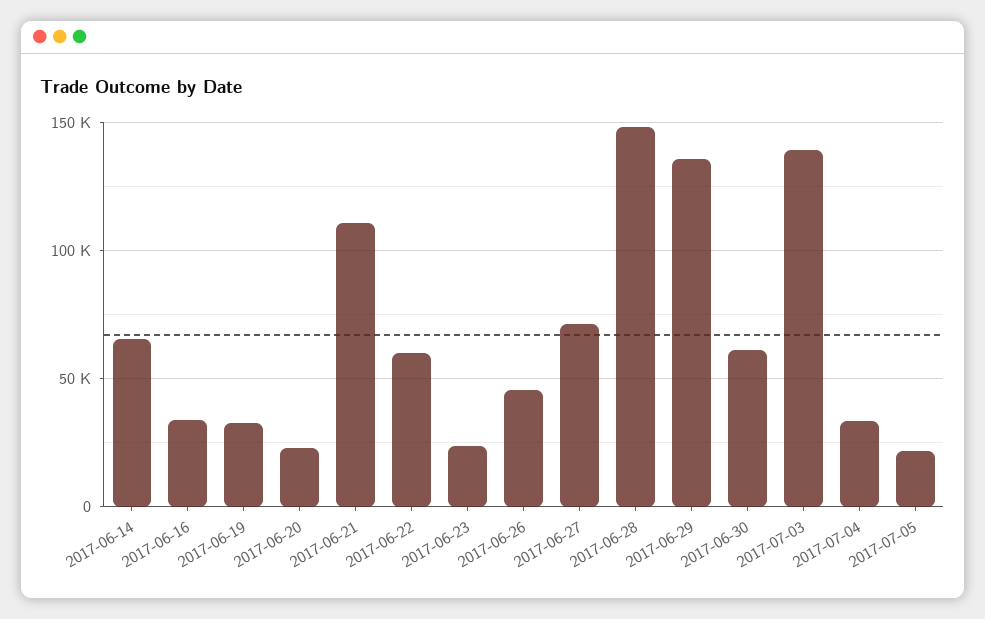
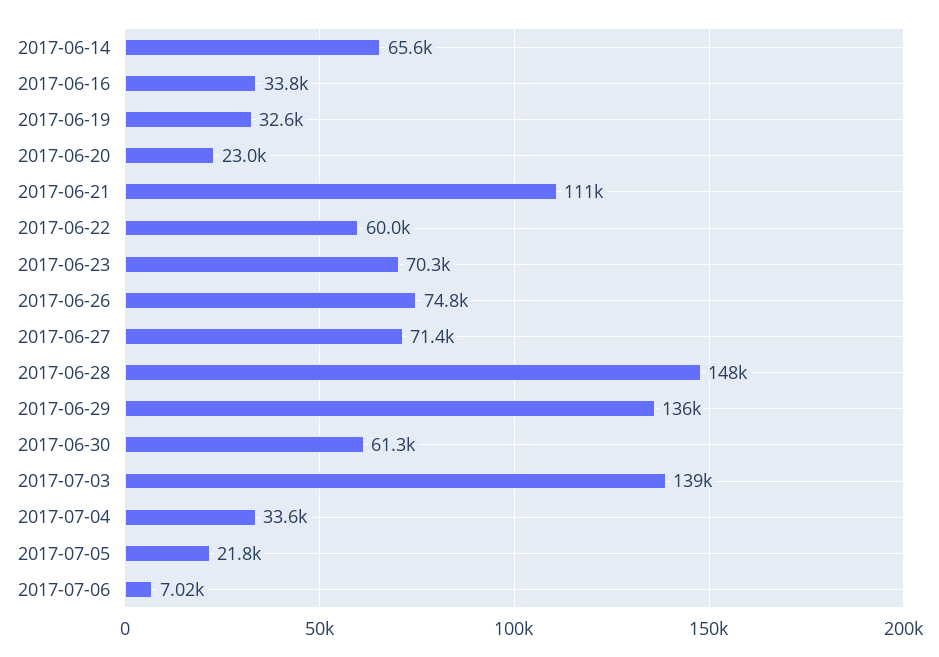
2017-06-23: 25000 -> 70300
2017-06-26: 45000 -> 74800
2017-07-06: none -> 7020

